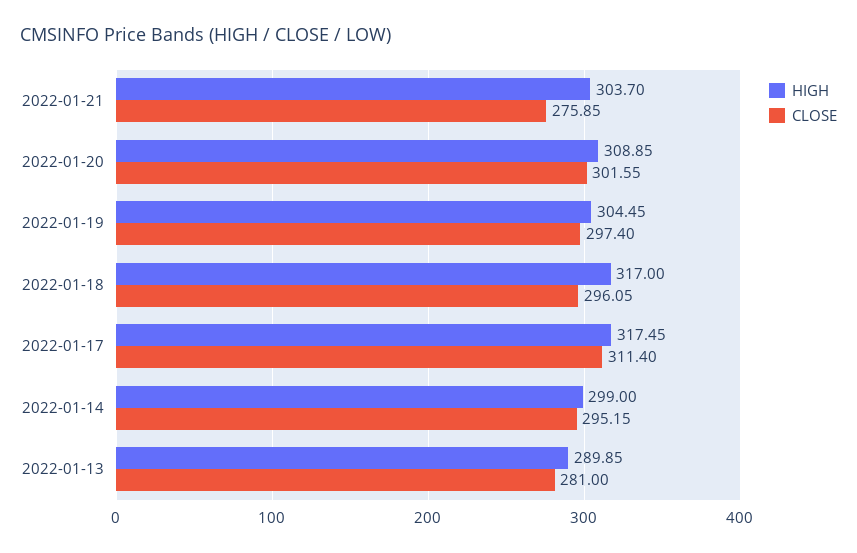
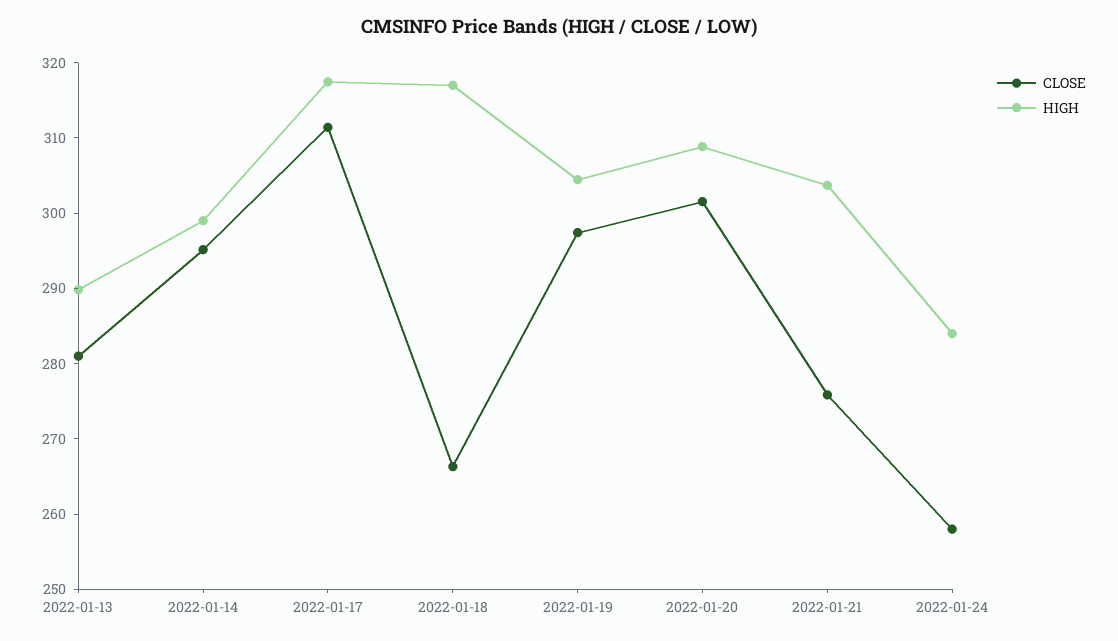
CLOSE, 2022-01-18: 296.05 -> 266
CLOSE, 2022-01-24: none -> 258
HIGH, 2022-01-24: none -> 284

